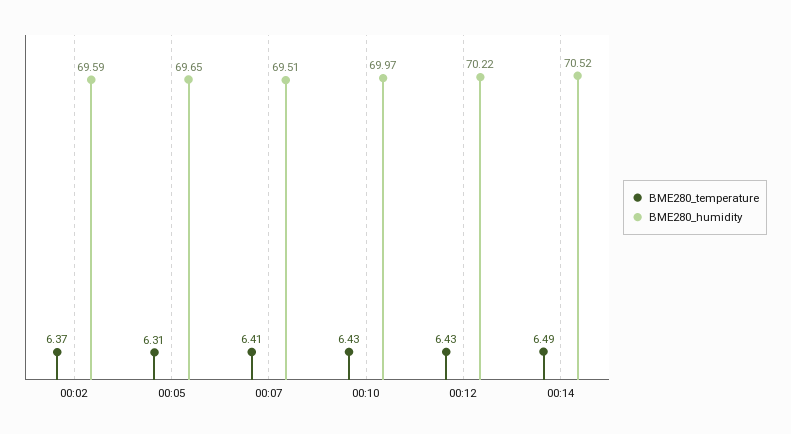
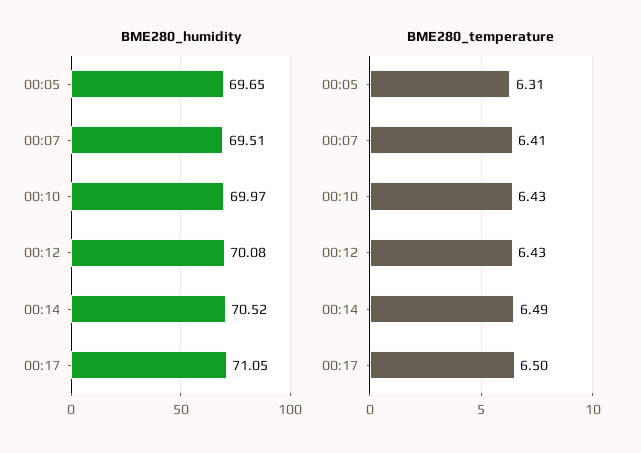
BME280_temperature, 00:02: 6.37 -> none
BME280_humidity, 00:02: 69.59 -> none
BME280_humidity, 00:12: 70.22 -> 70.08
BME280_humidity, 00:17: none -> 71.05
BME280_temperature, 00:17: none -> 6.5

